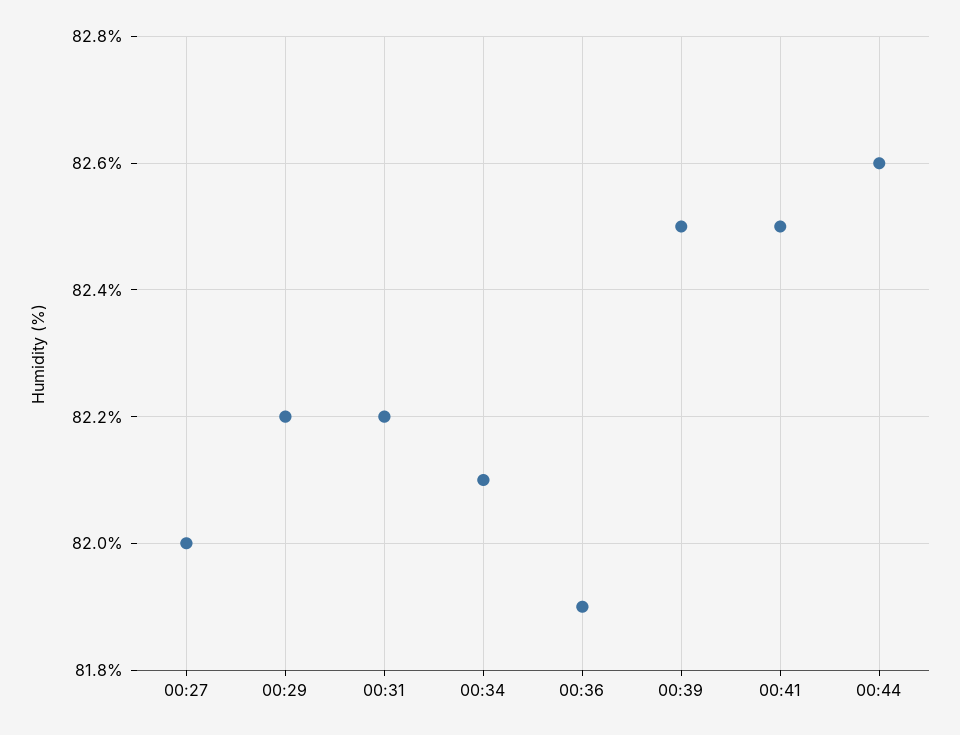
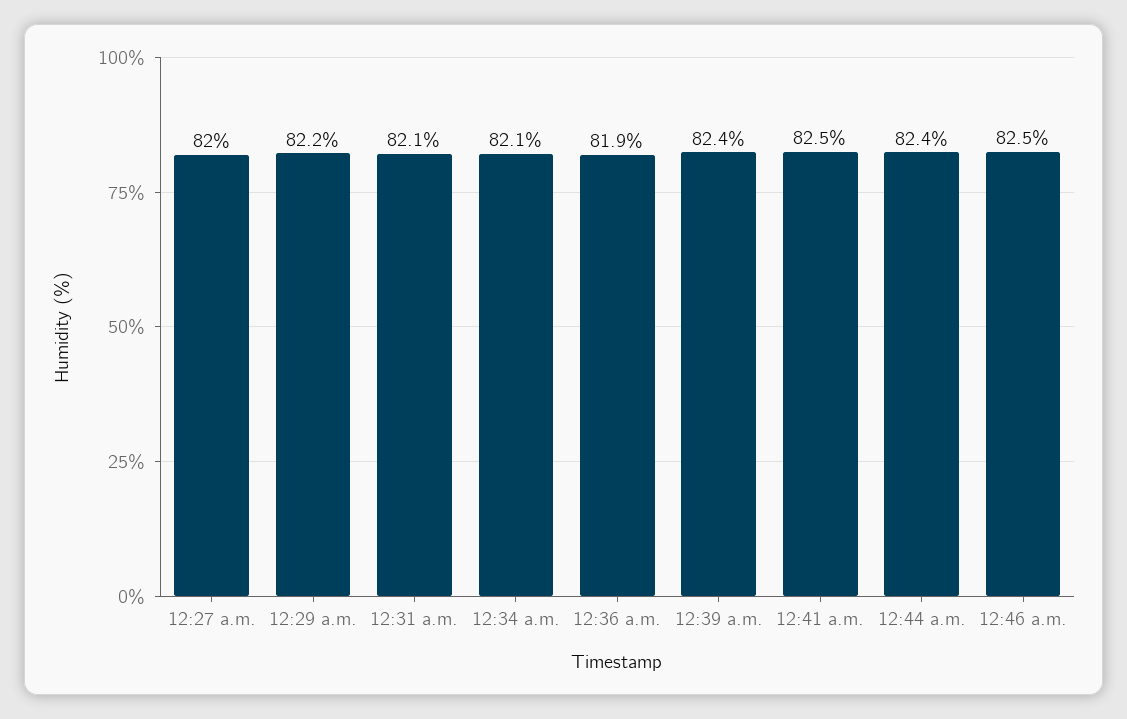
00:31: 82.2 -> 82.1
00:39: 82.5 -> 82.4
00:44: 82.6 -> 82.4
12:46 a.m.: none -> 82.5

